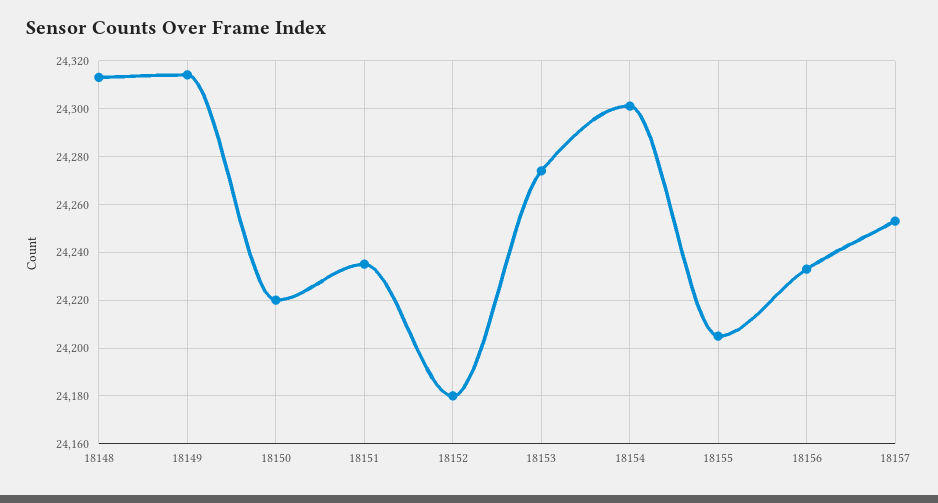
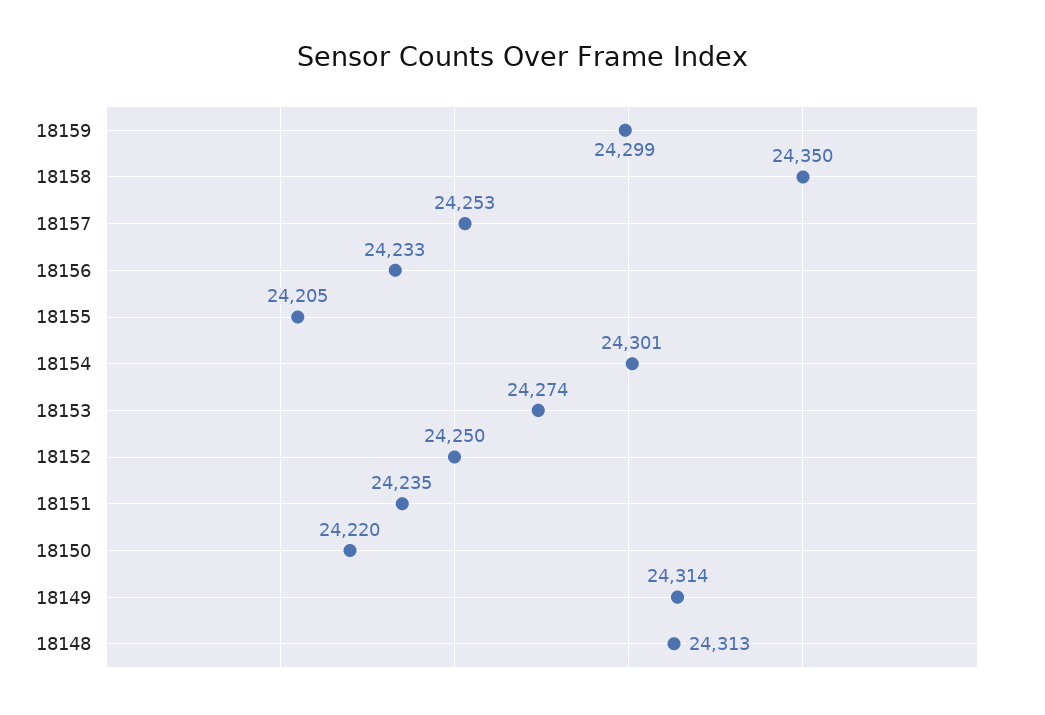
18152: 24180 -> 24250
18159: none -> 24299
18158: none -> 24350

